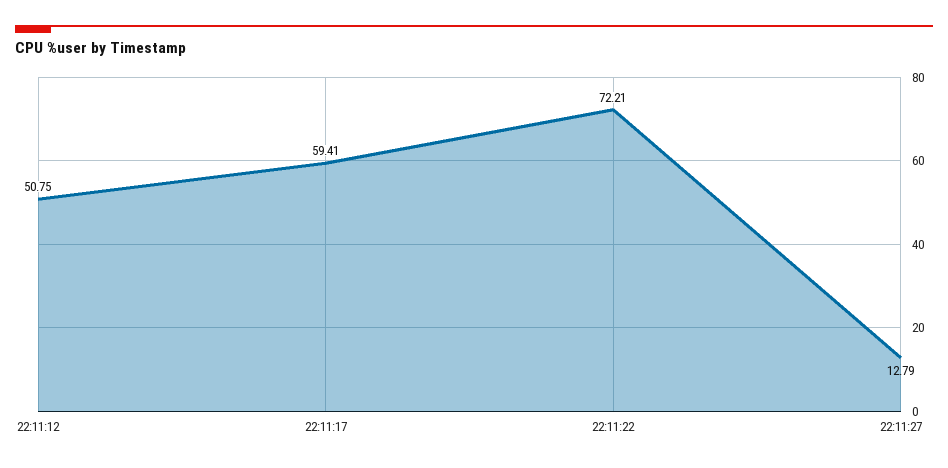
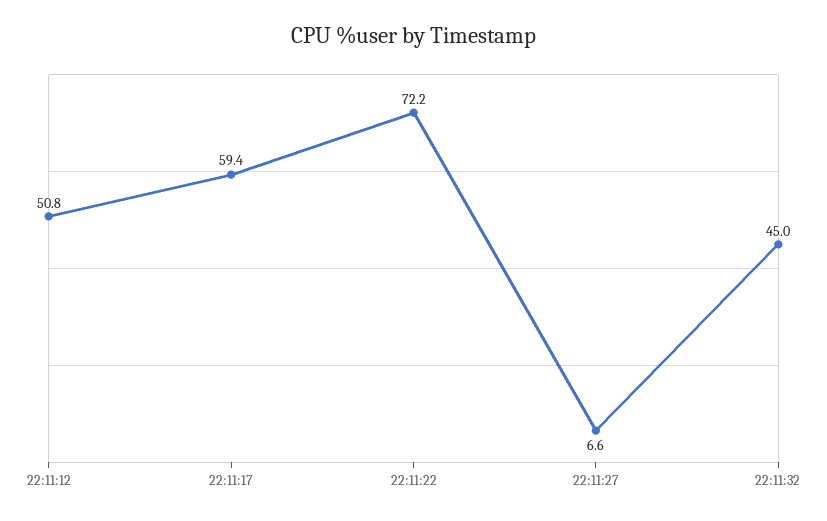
22:11:27: 12.79 -> 6.6
22:11:32: none -> 45

